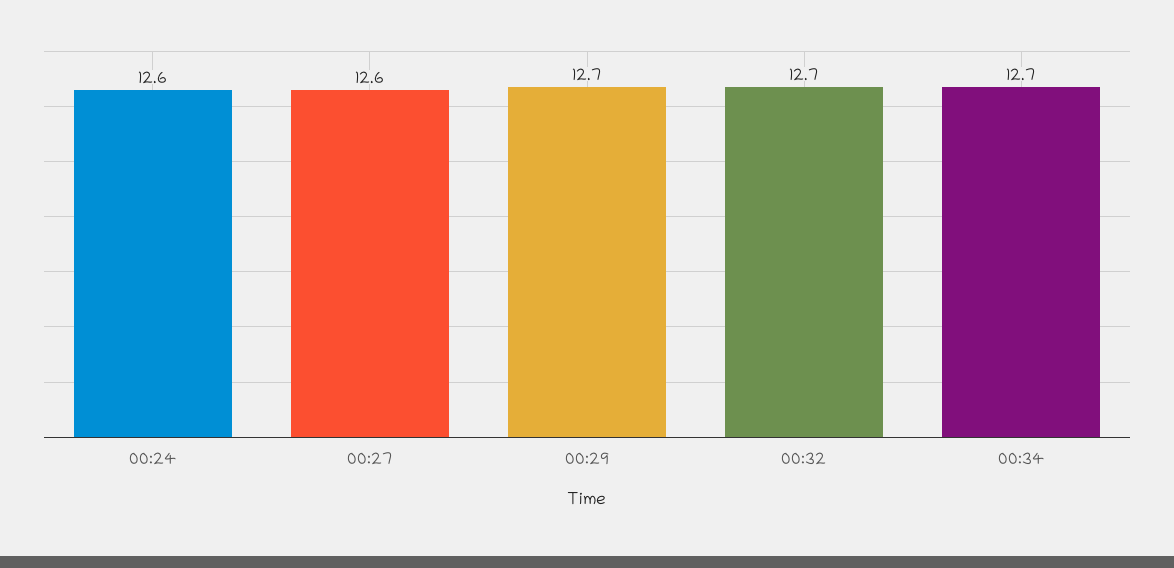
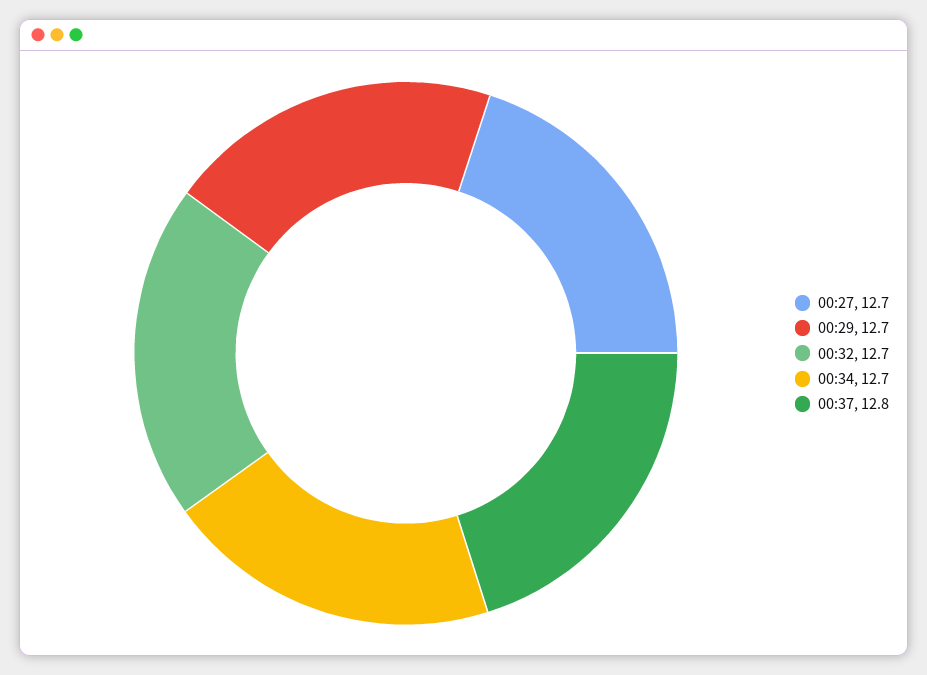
00:24: 12.6 -> none
00:27: 12.6 -> 12.7
00:37: none -> 12.8

